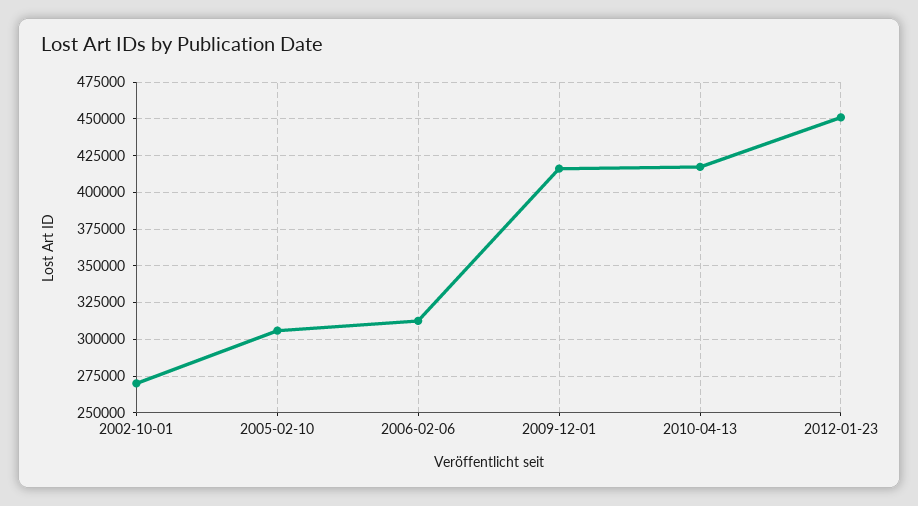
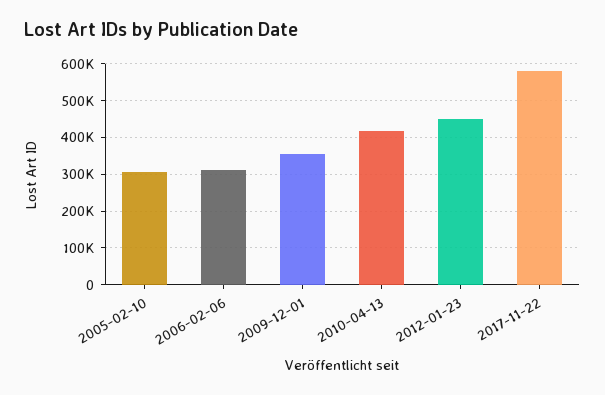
2002-10-01: 270000 -> none
2009-12-01: 415000 -> 360000
2017-11-22: none -> 580000

